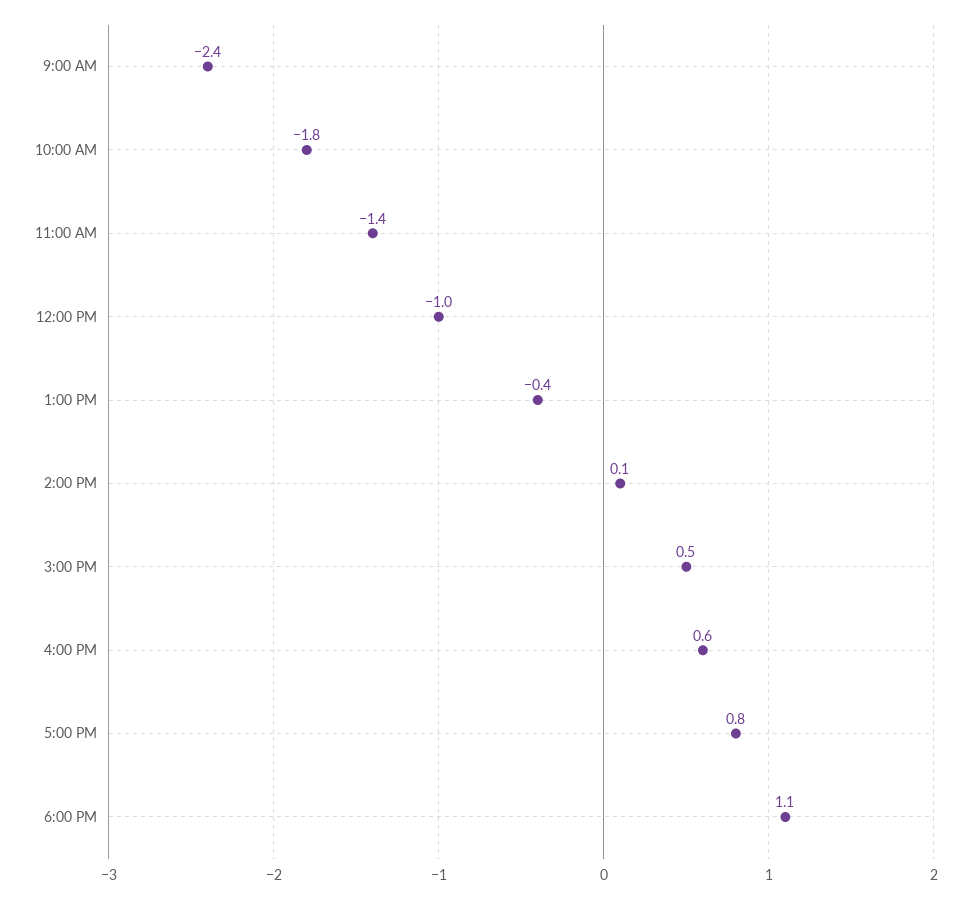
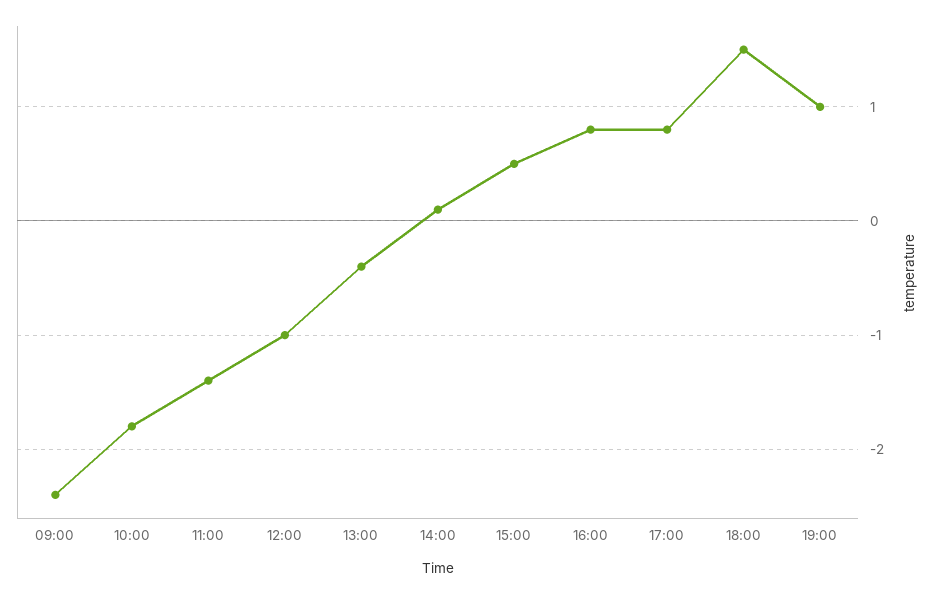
4:00 PM: 0.6 -> 0.8
6:00 PM: 1.1 -> 1.5
19:00: none -> 1

